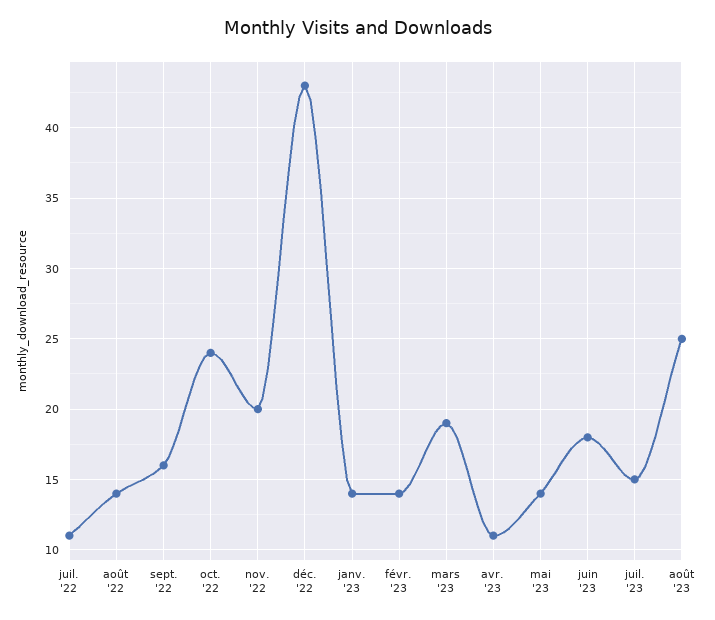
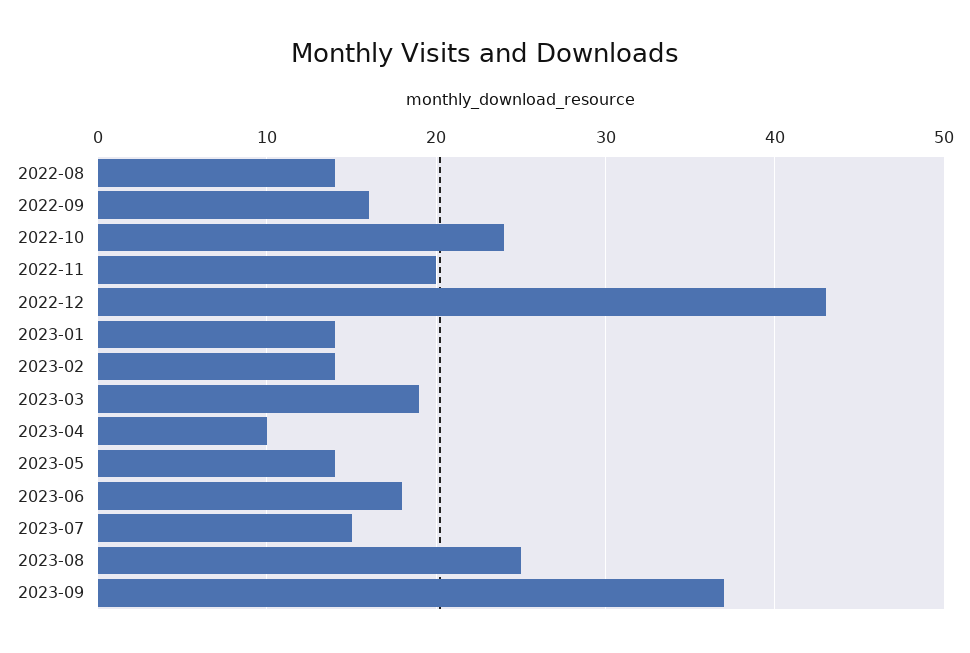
juil. '22: 11 -> none
avr. '23: 11 -> 10
2023-09: none -> 37

